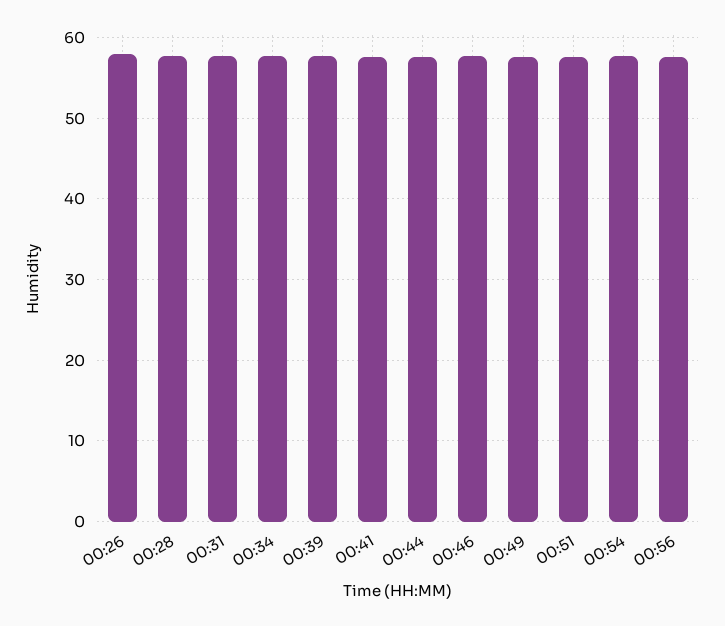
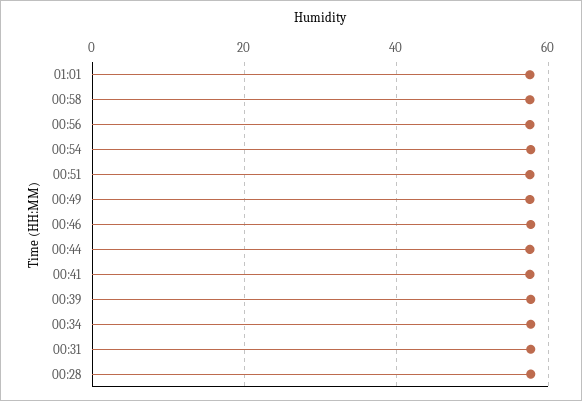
00:26: 58 -> none
01:01: none -> 58
00:58: none -> 58

